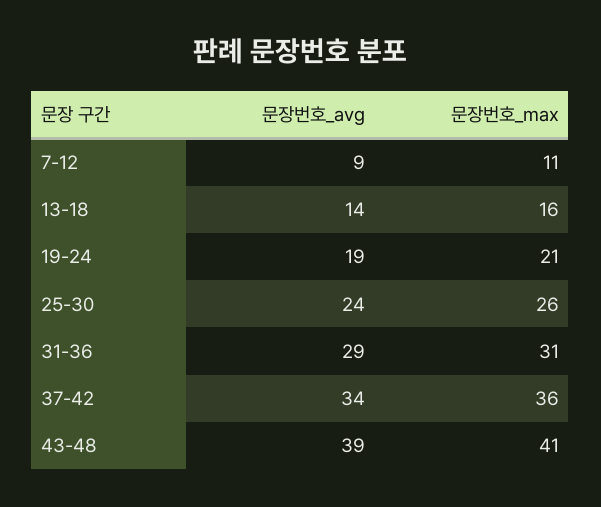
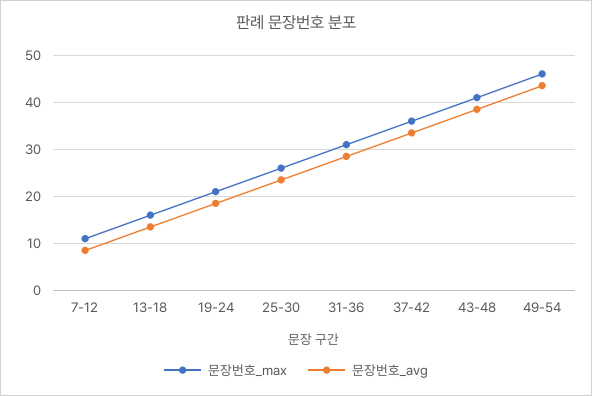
문장번호_max, 49-54: none -> 46
문장번호_avg, 49-54: none -> 44

